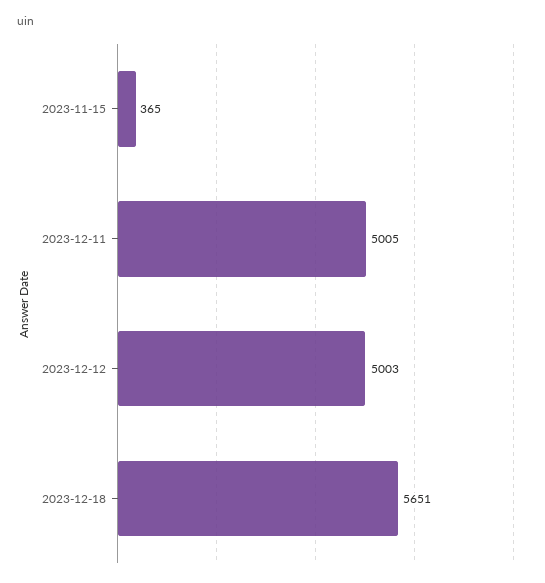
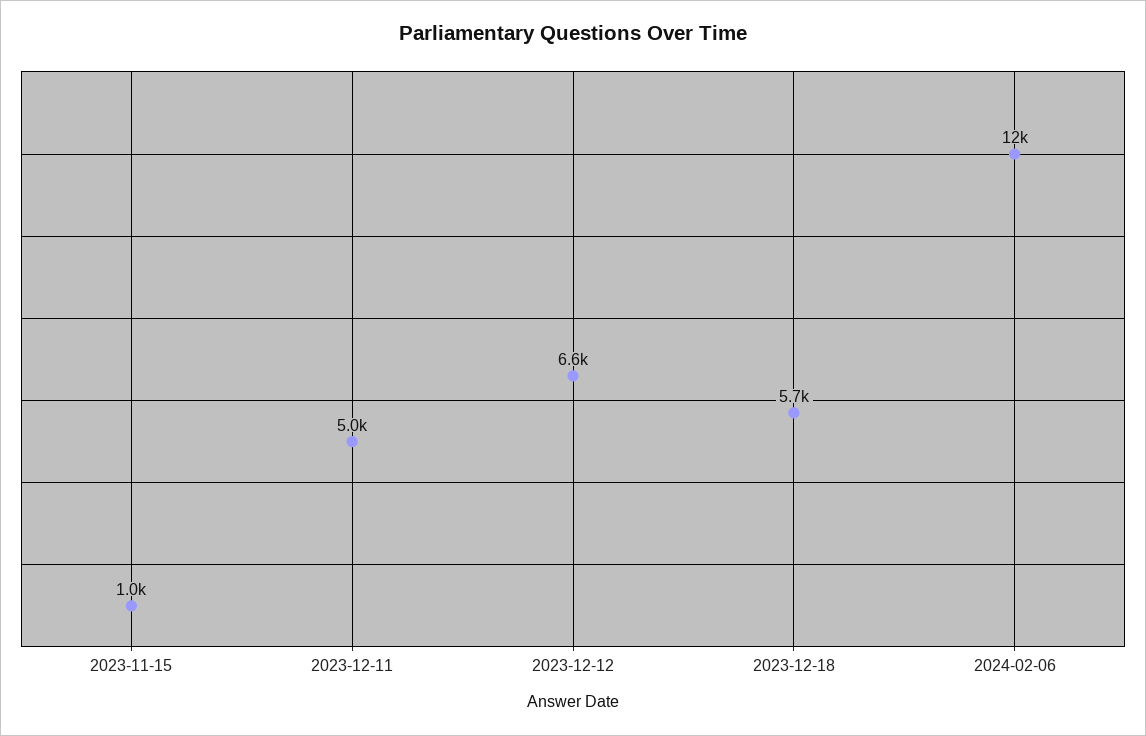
2023-11-15: 365 -> 1000
2023-12-12: 5003 -> 6600
2024-02-06: none -> 12000

